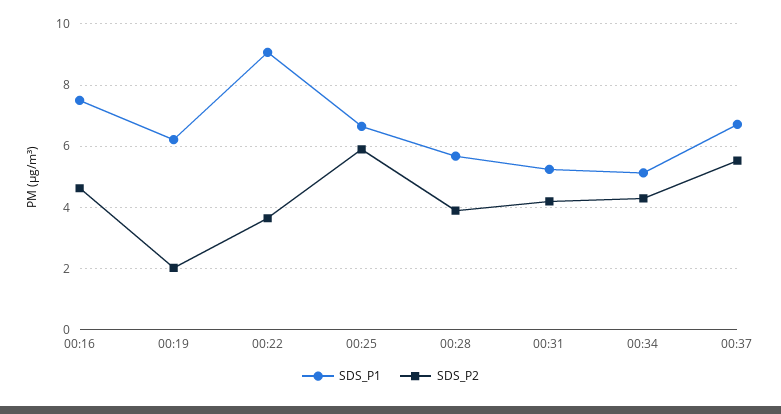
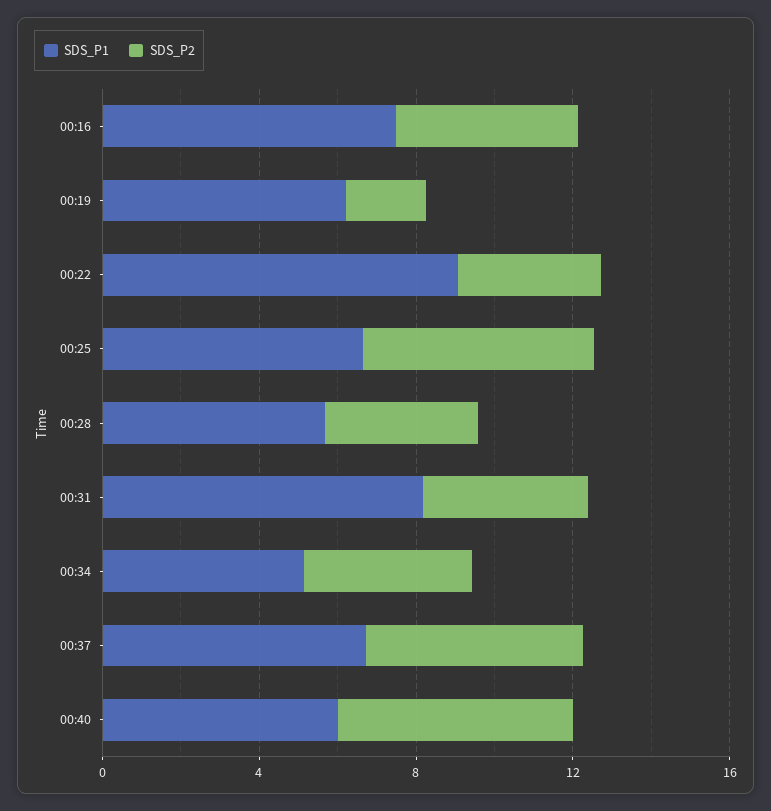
SDS_P1, 00:31: 5.2 -> 8
SDS_P1, 00:40: none -> 6
SDS_P2, 00:40: none -> 6

